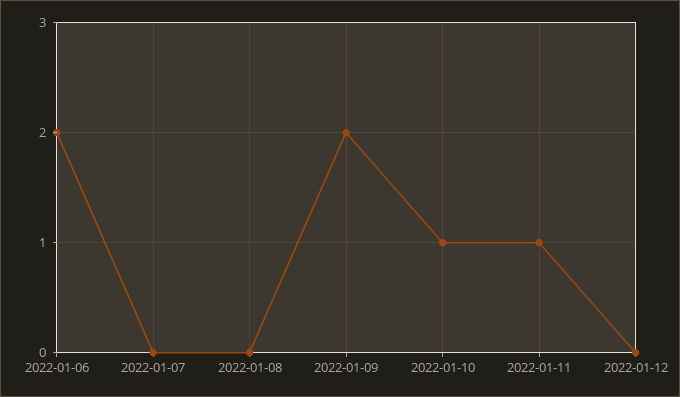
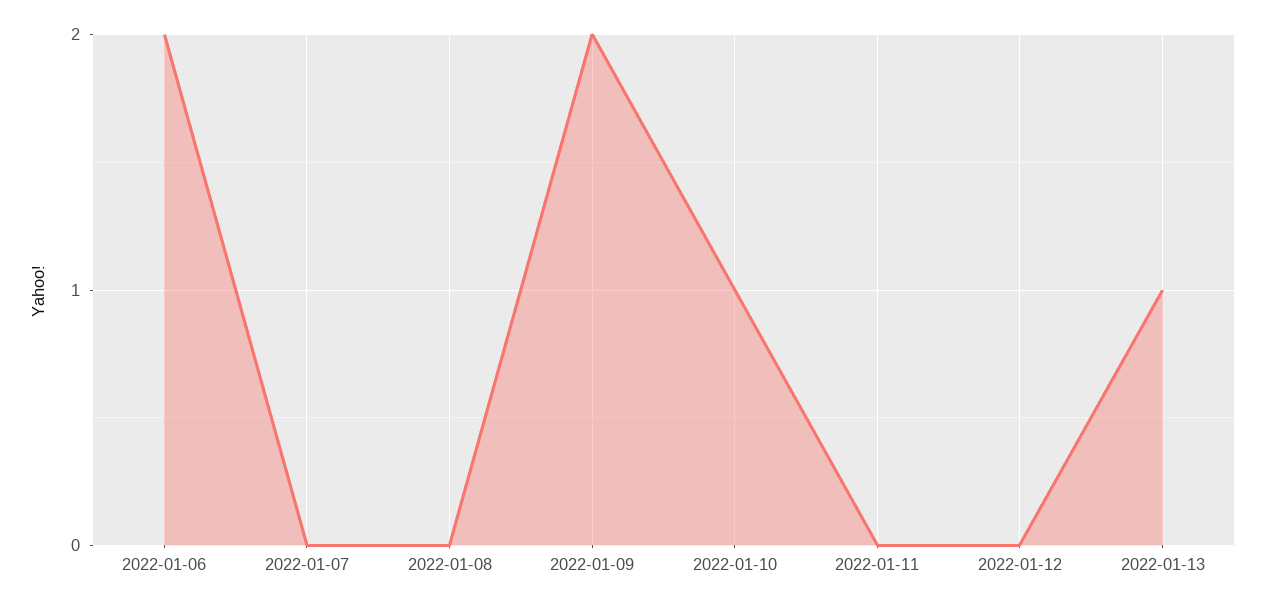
2022-01-11: 1 -> 0
2022-01-13: none -> 1

